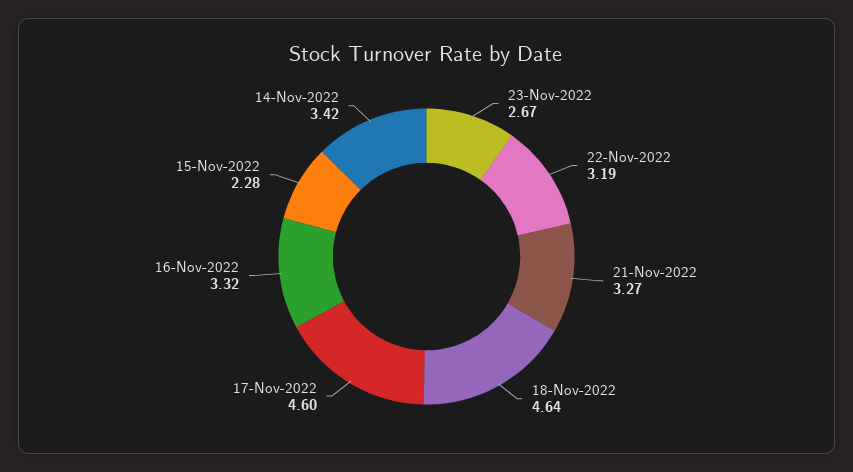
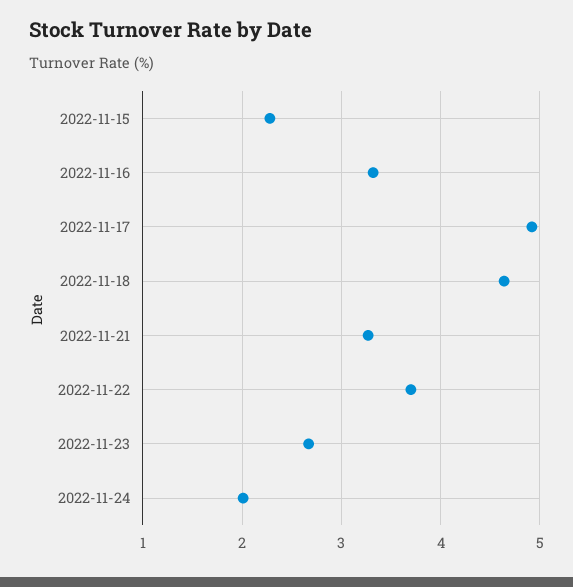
22-Nov-2022: 3.19 -> 3.7
17-Nov-2022: 4.6 -> 4.9
14-Nov-2022: 3.42 -> none
2022-11-24: none -> 2

